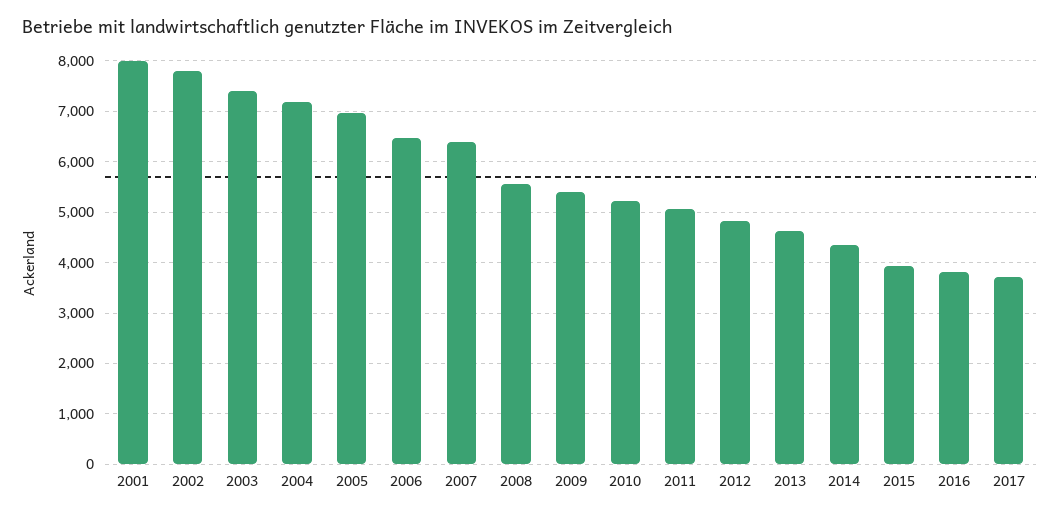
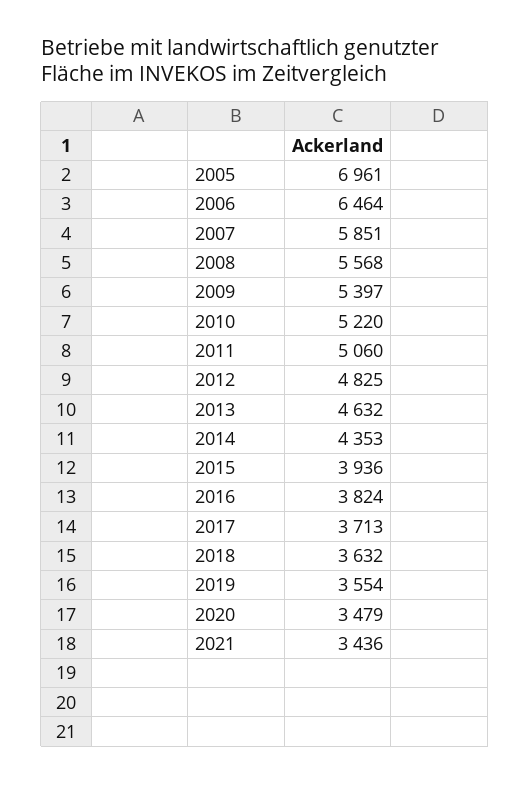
2001: 8000 -> none
2002: 7800 -> none
2003: 7400 -> none
2004: 7200 -> none
2007: 6400 -> 5851
2018: none -> 3632
2019: none -> 3554
2020: none -> 3479
2021: none -> 3436

